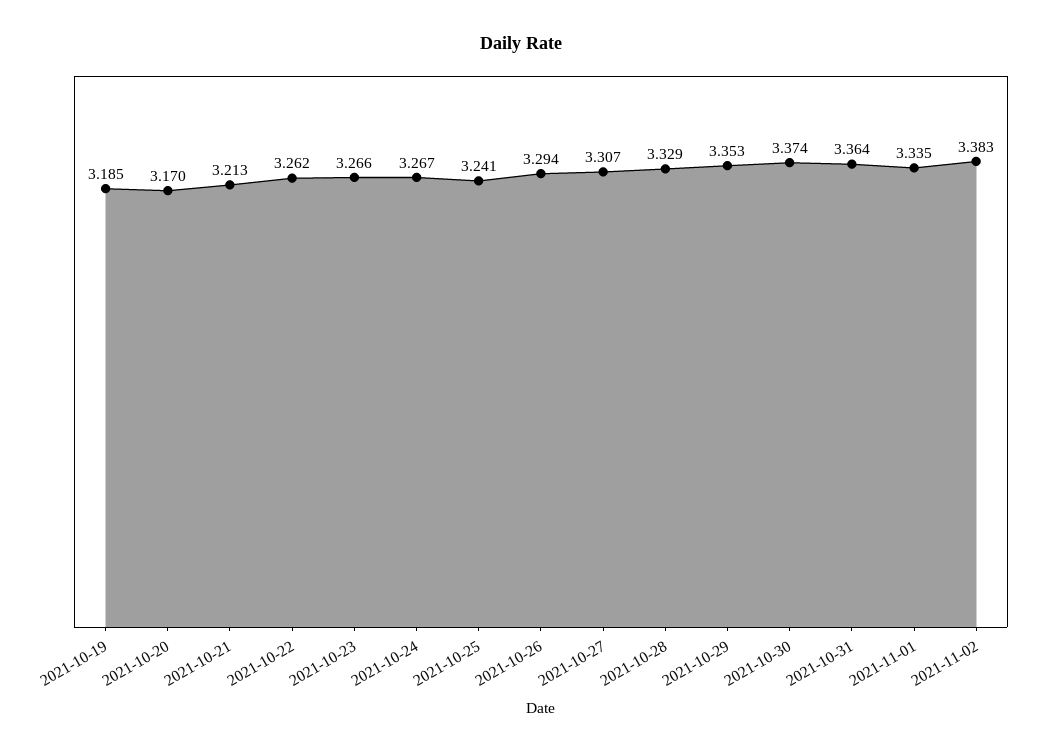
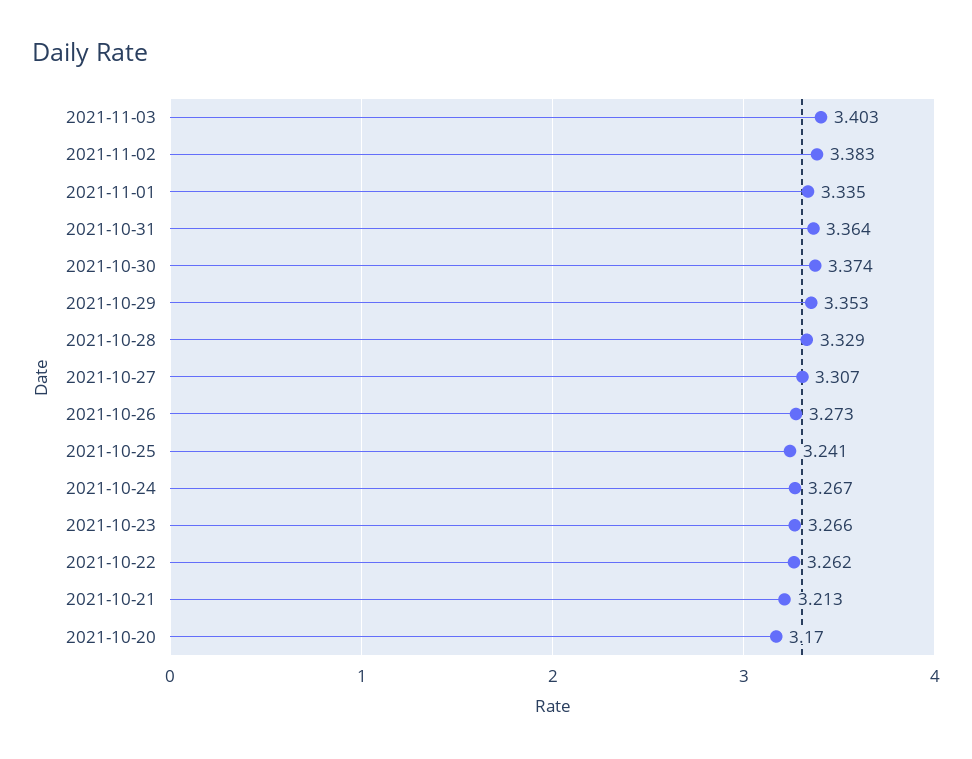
2021-10-19: 3.185 -> none
2021-10-26: 3.294 -> 3.273
2021-11-03: none -> 3.403

